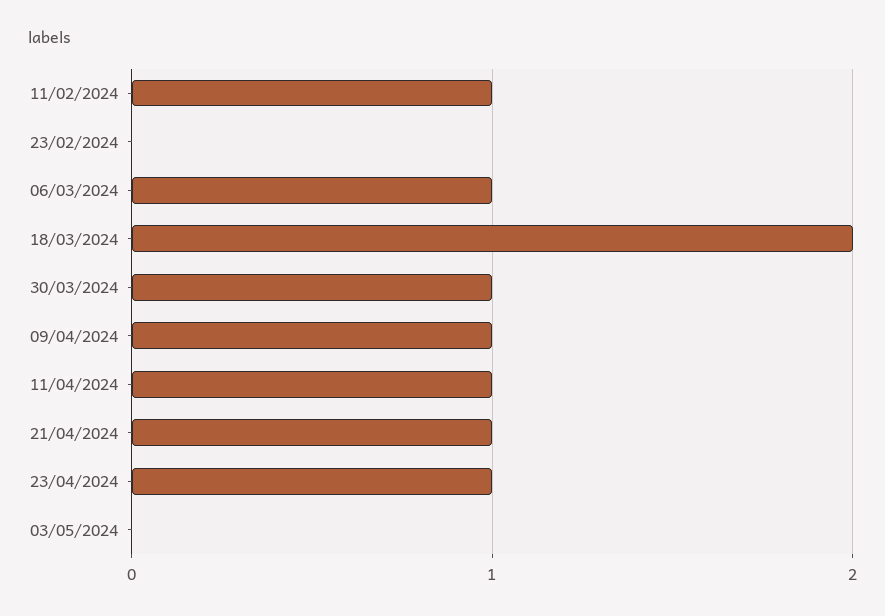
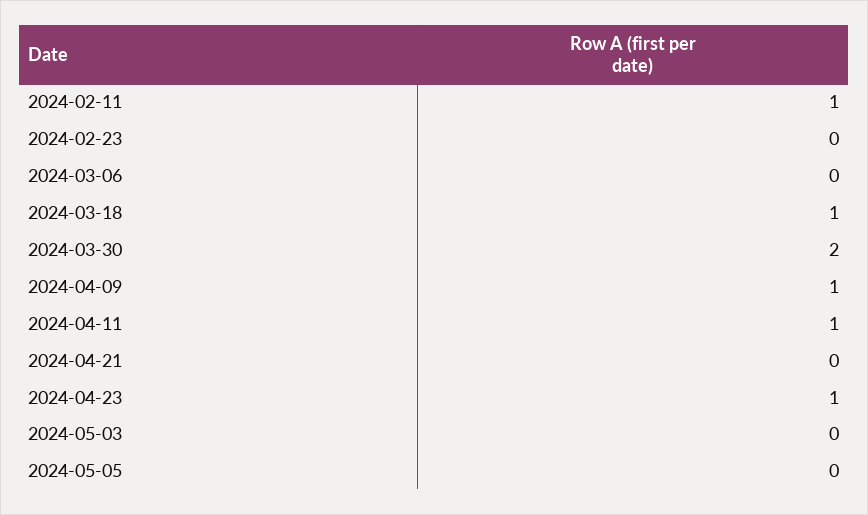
06/03/2024: 1 -> 0
18/03/2024: 2 -> 1
30/03/2024: 1 -> 2
21/04/2024: 1 -> 0
2024-05-05: none -> 0

